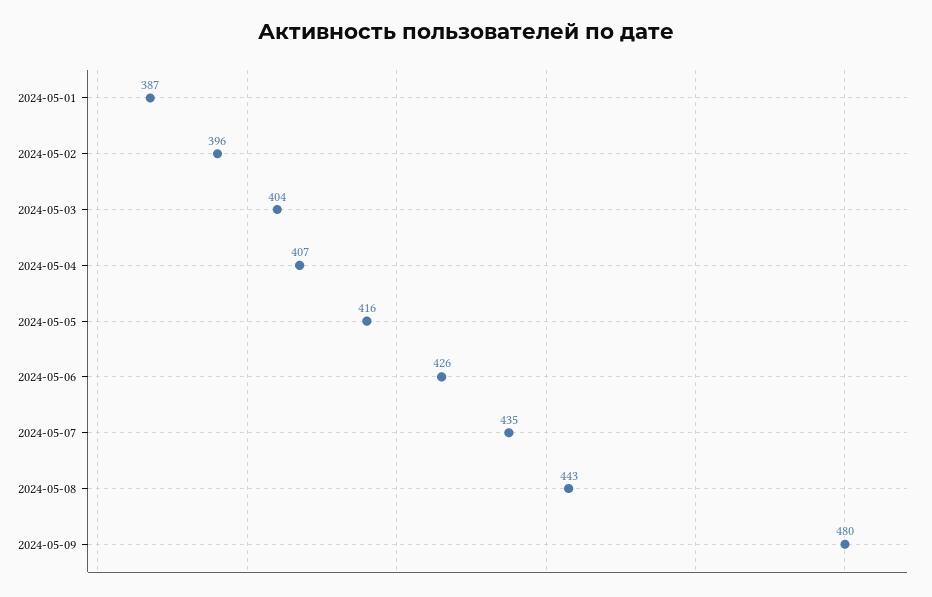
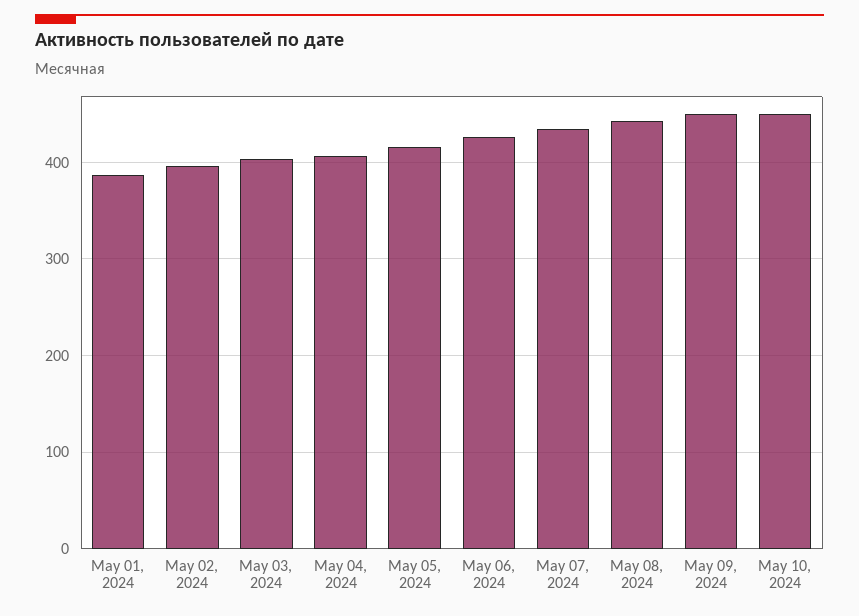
2024-05-09: 480 -> 450
May 10, 2024: none -> 450

